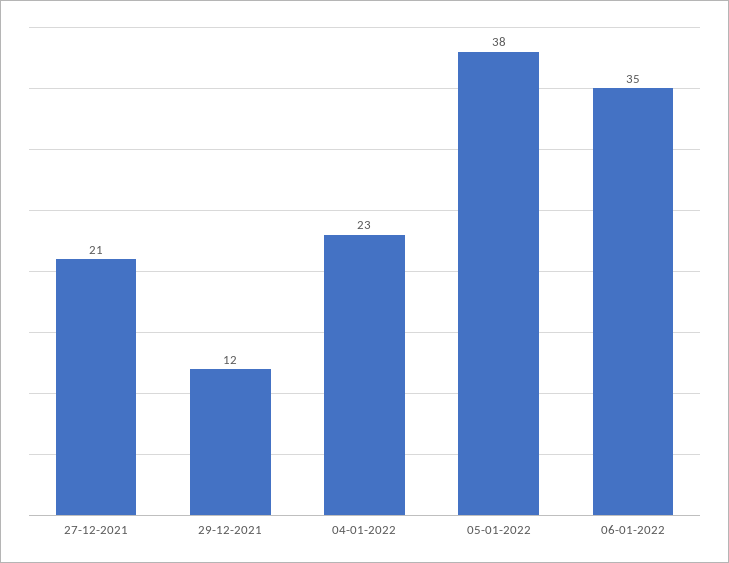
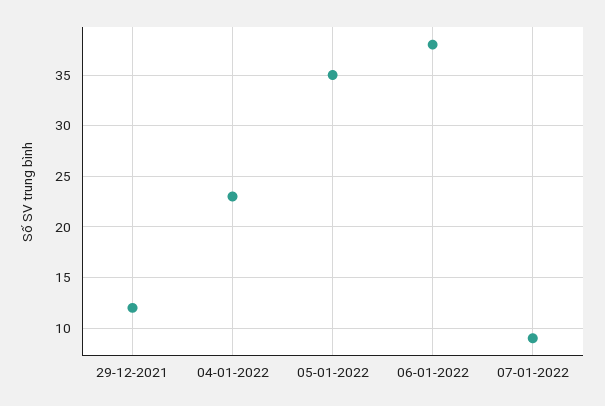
27-12-2021: 21 -> none
05-01-2022: 38 -> 35
06-01-2022: 35 -> 38
07-01-2022: none -> 9

